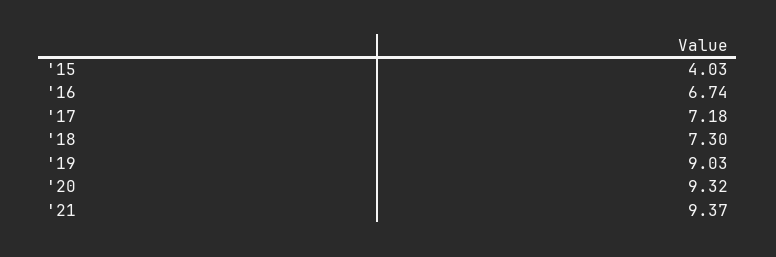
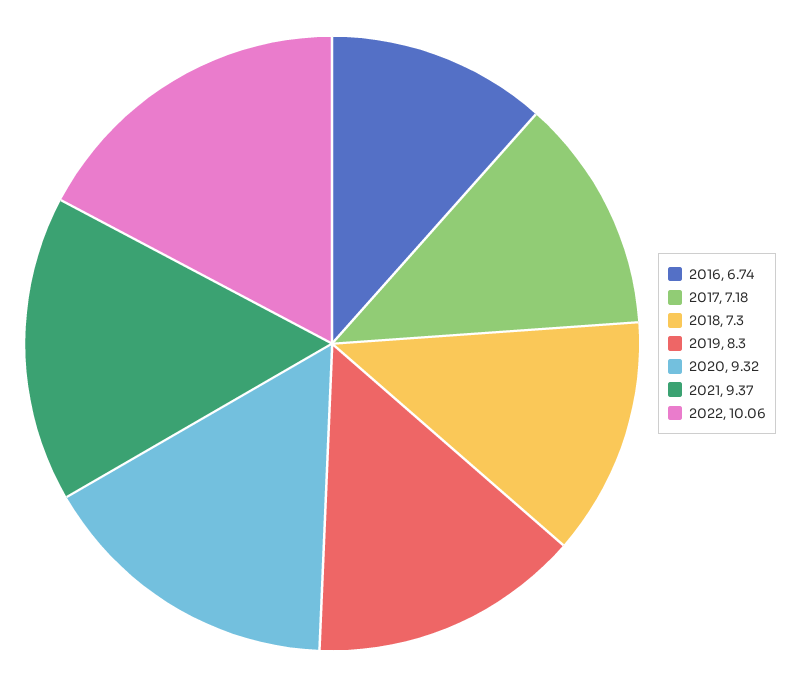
'15: 4.03 -> none
'19: 9.03 -> 8.3
2022: none -> 10.06

